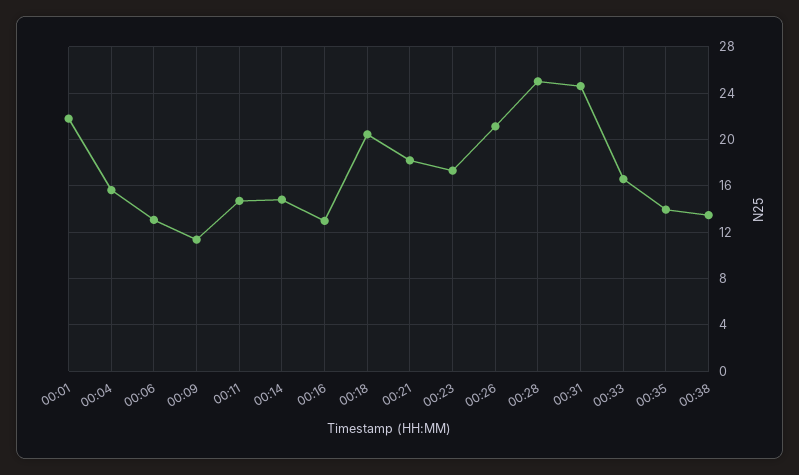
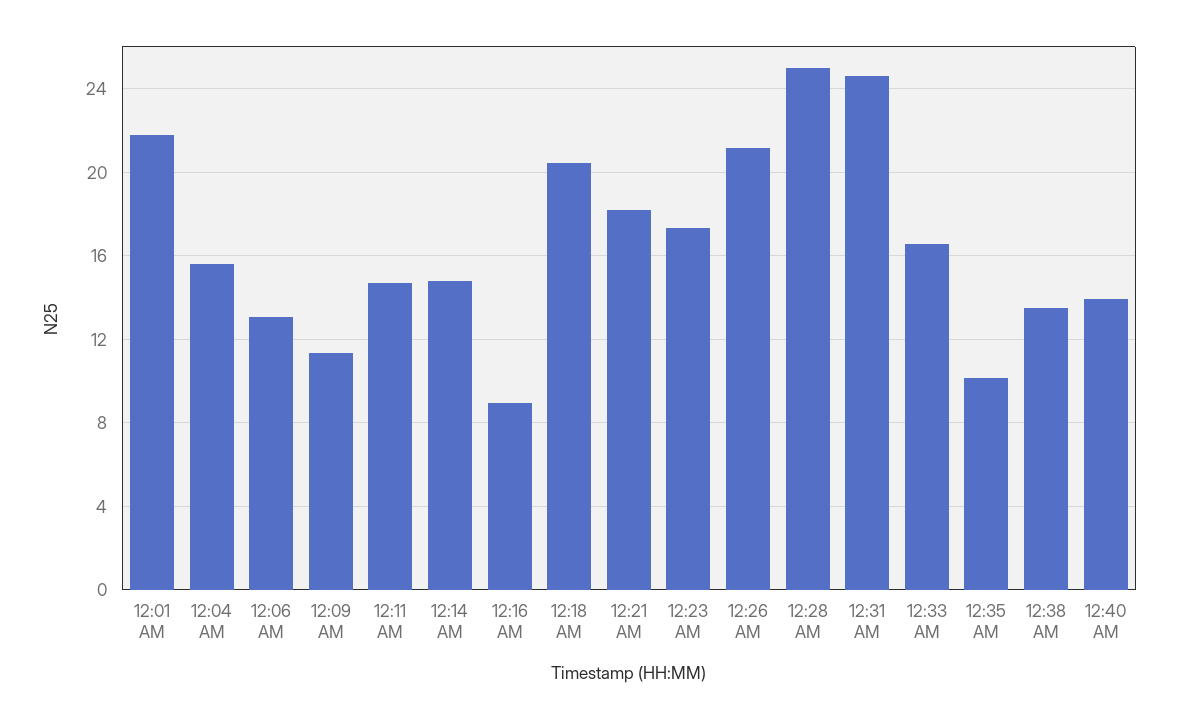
00:16: 13 -> 9
00:35: 14 -> 10
12:40 AM: none -> 14

